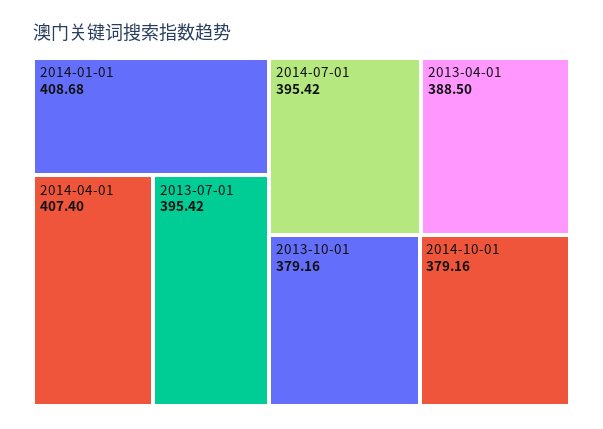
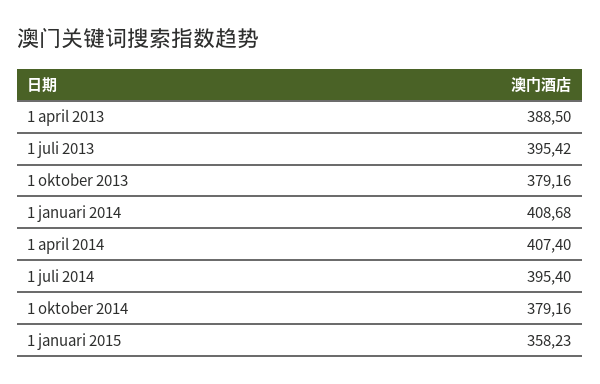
2014-07-01: 395.42 -> 395.4
1 januari 2015: none -> 358.23

